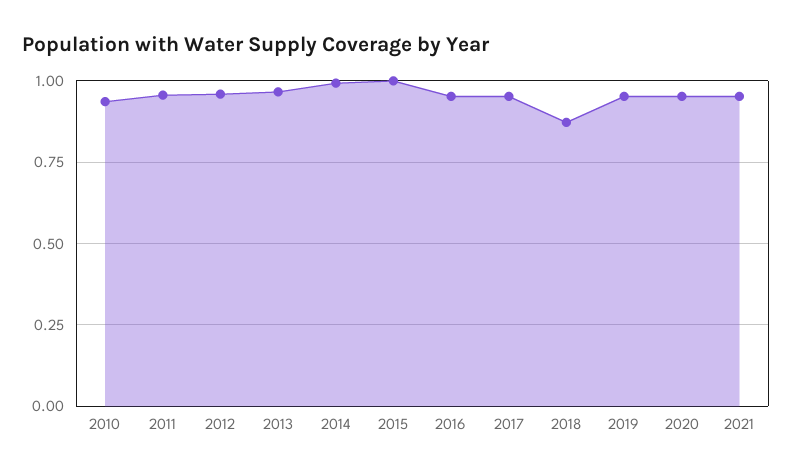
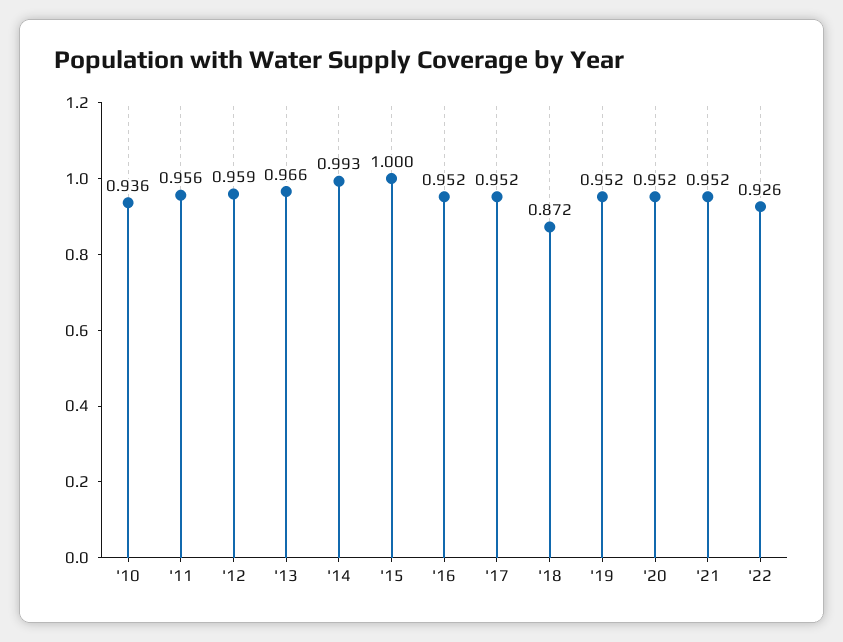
'22: none -> 0.926

